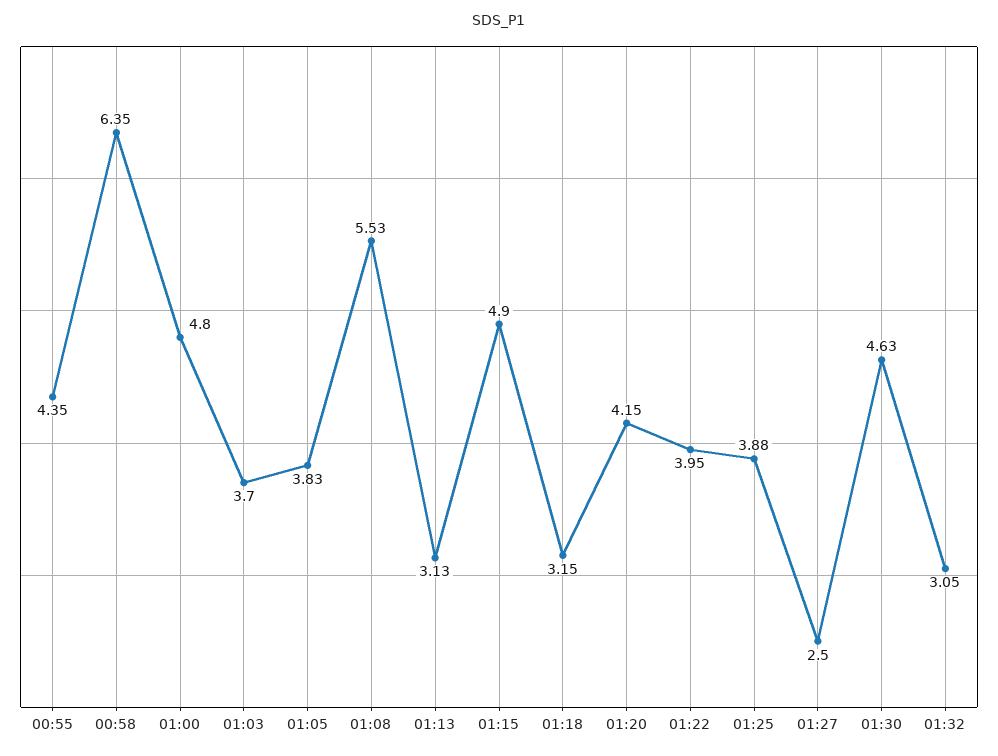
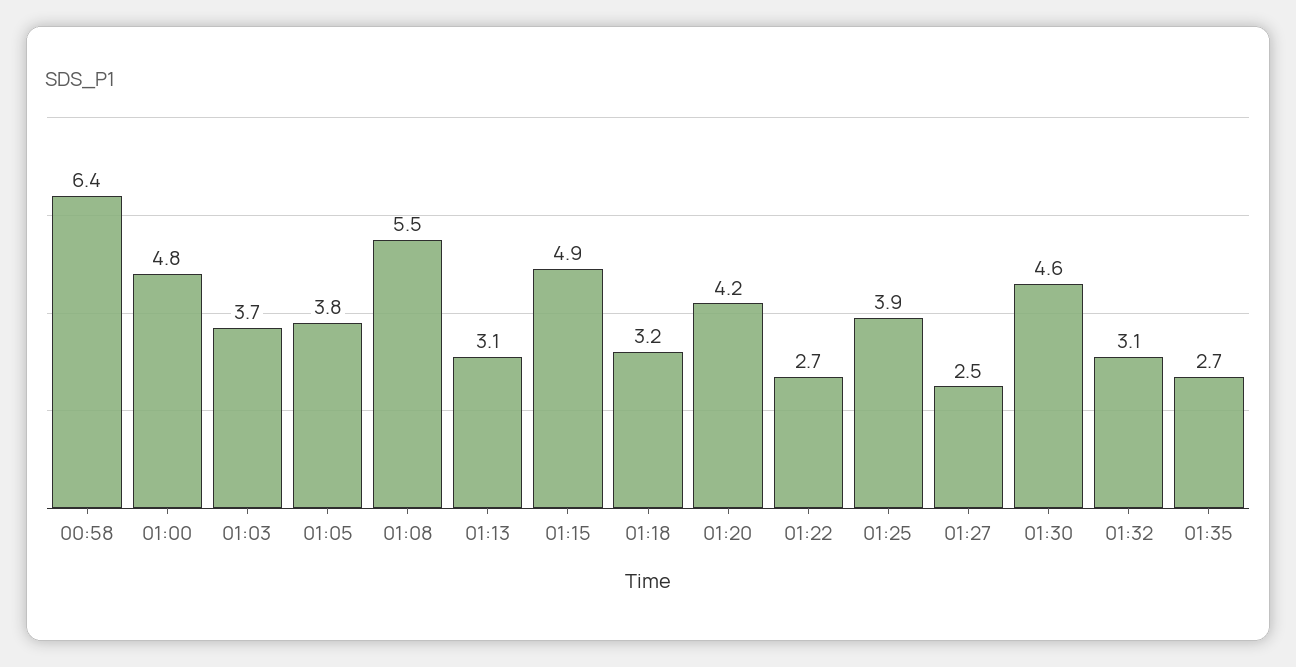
00:55: 4.35 -> none
01:22: 3.95 -> 2.7
01:35: none -> 2.7

